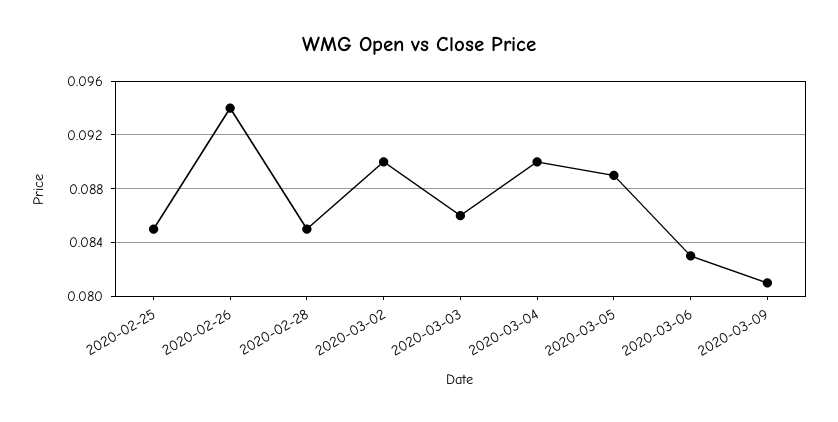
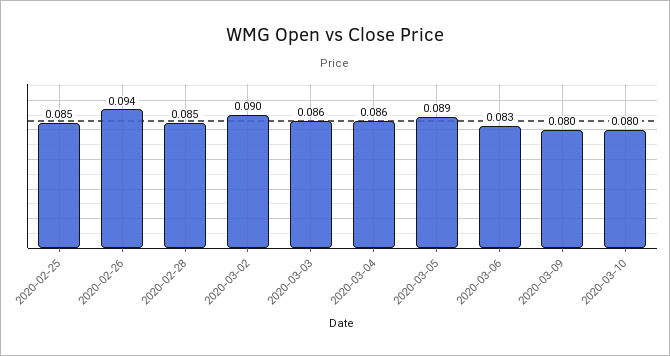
2020-03-04: 0.09 -> 0.086
2020-03-09: 0.081 -> 0.08
2020-03-10: none -> 0.08

